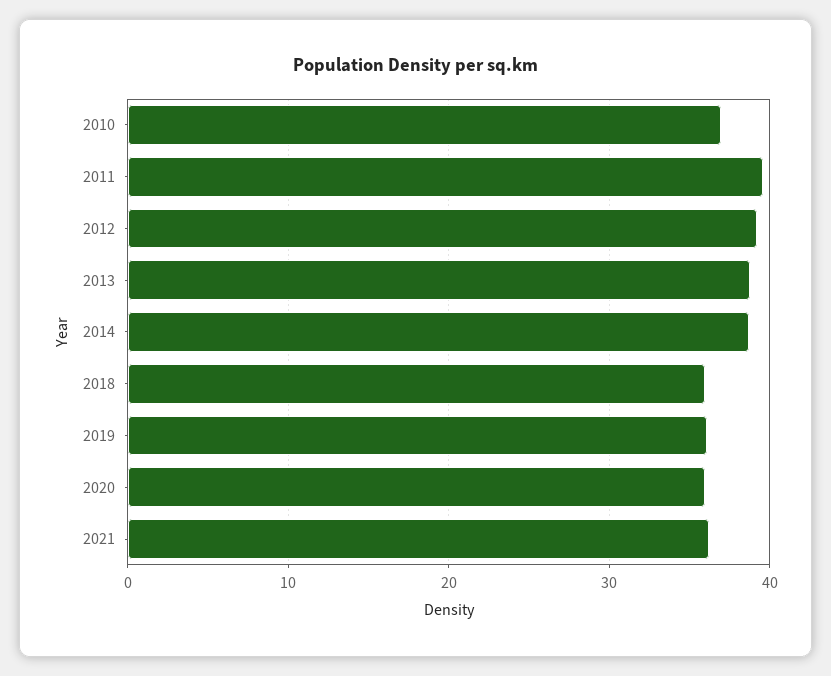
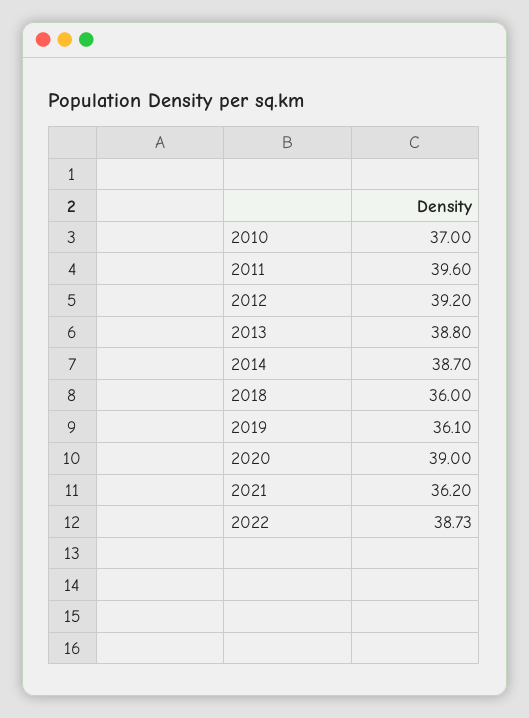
2020: 36 -> 39
2022: none -> 38.73

